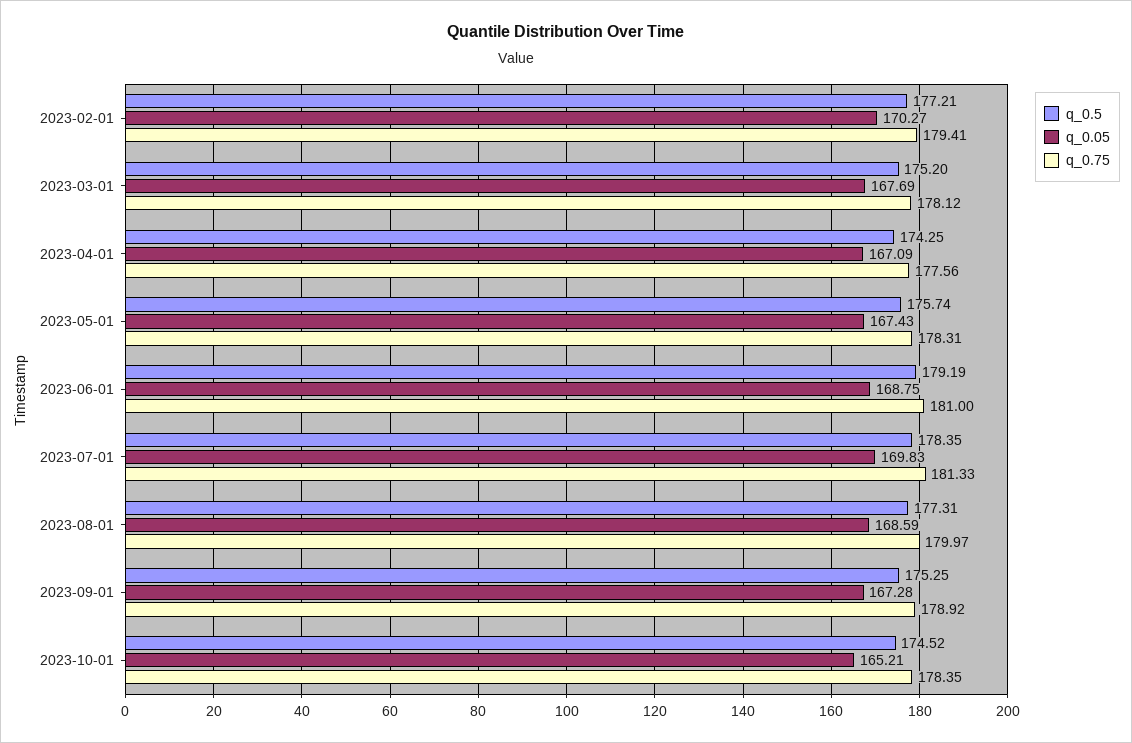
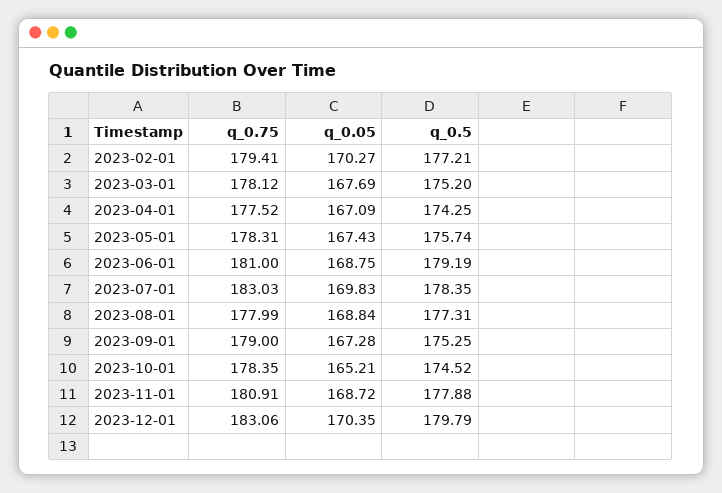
q_0.75, 2023-04-01: 177.56 -> 177.52
q_0.75, 2023-07-01: 181.33 -> 183.03
q_0.05, 2023-08-01: 168.59 -> 168.84
q_0.75, 2023-08-01: 179.97 -> 177.99
q_0.75, 2023-09-01: 178.92 -> 179
q_0.75, 2023-11-01: none -> 180.91
q_0.05, 2023-11-01: none -> 168.72
q_0.5, 2023-11-01: none -> 177.88
q_0.75, 2023-12-01: none -> 183.06
q_0.05, 2023-12-01: none -> 170.35
q_0.5, 2023-12-01: none -> 179.79

